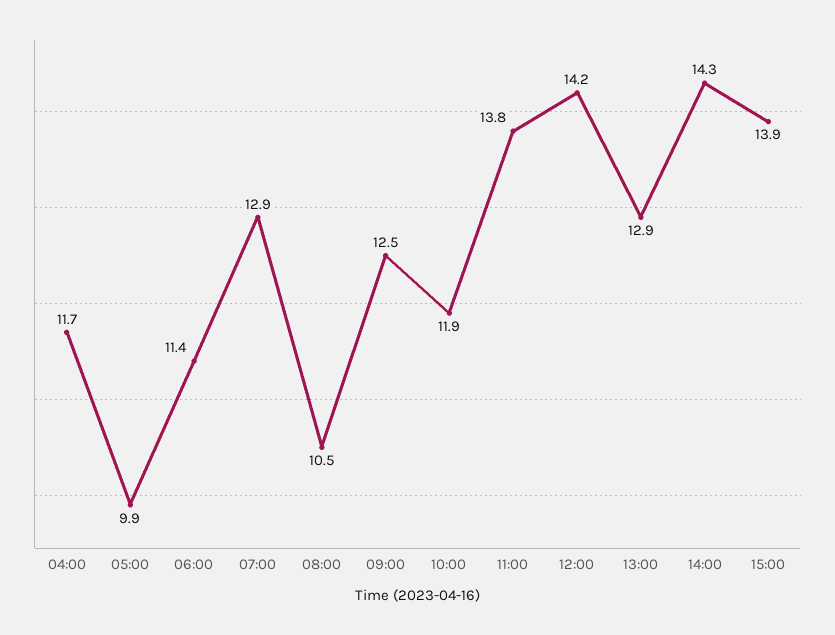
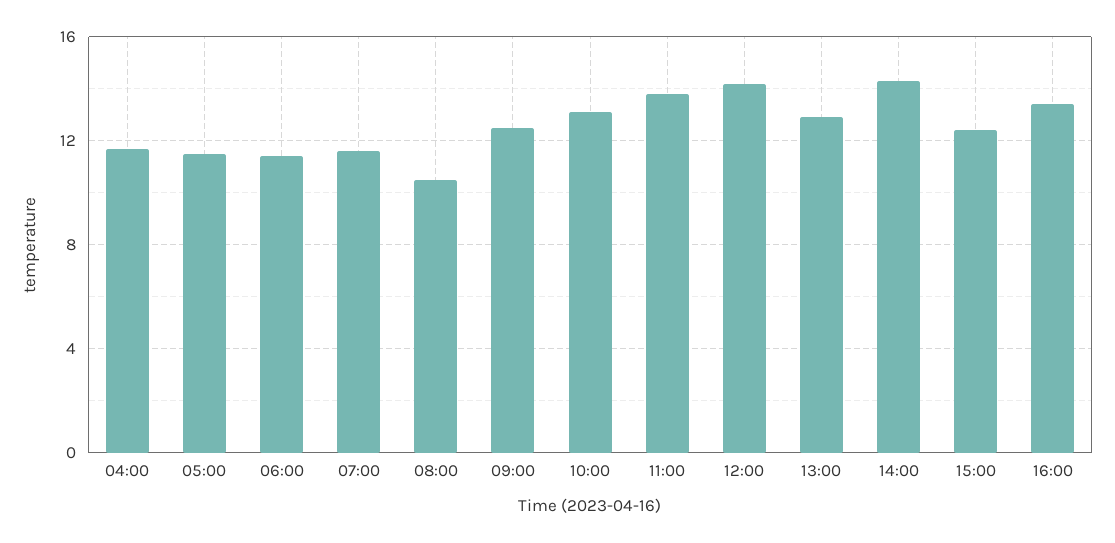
05:00: 9.9 -> 11.5
07:00: 12.9 -> 11.5
10:00: 11.9 -> 13
15:00: 13.9 -> 12.5
16:00: none -> 13.5

